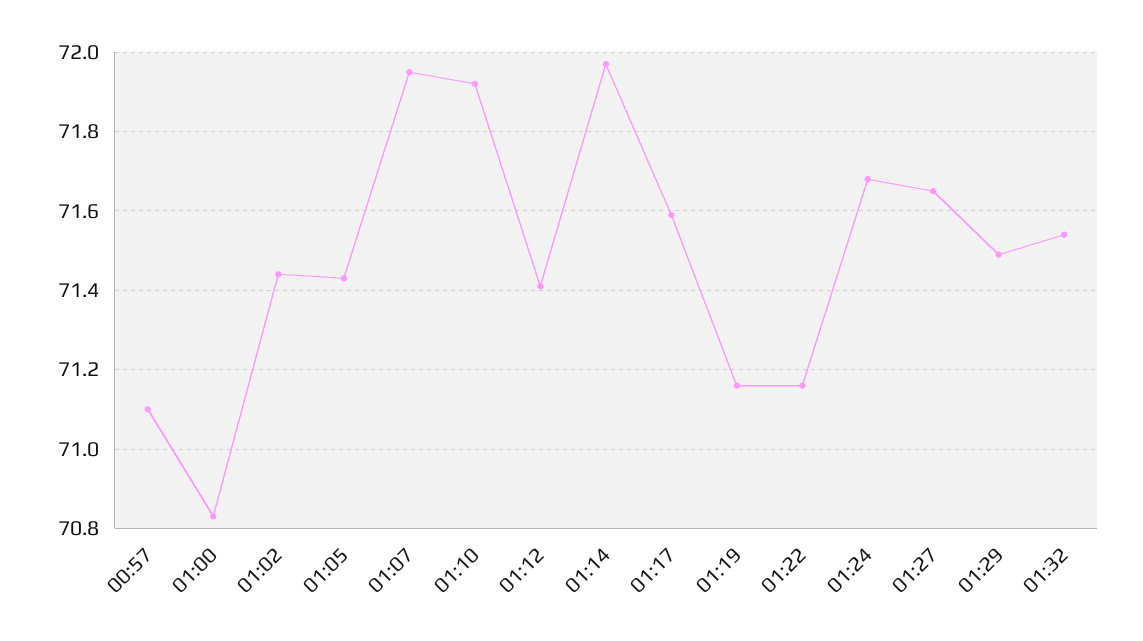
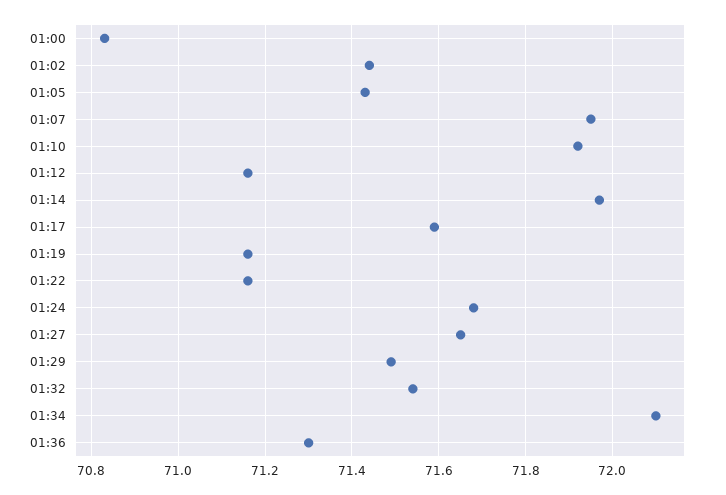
00:57: 71.1 -> none
01:12: 71.4 -> 71.15
01:34: none -> 72.1
01:36: none -> 71.3

